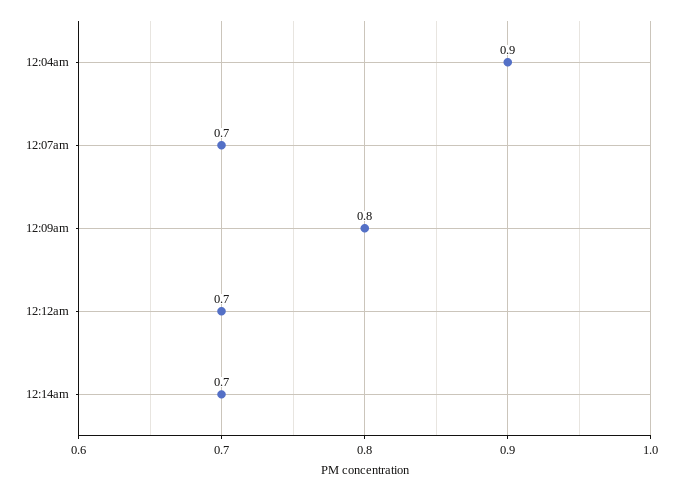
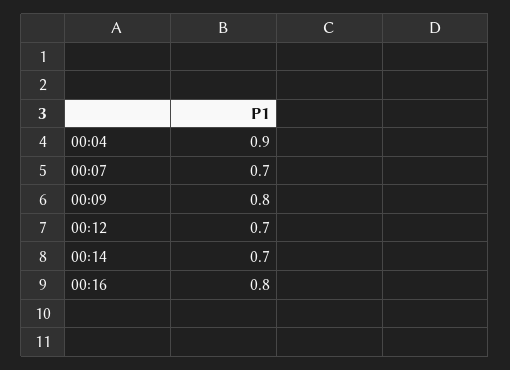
00:16: none -> 0.8

